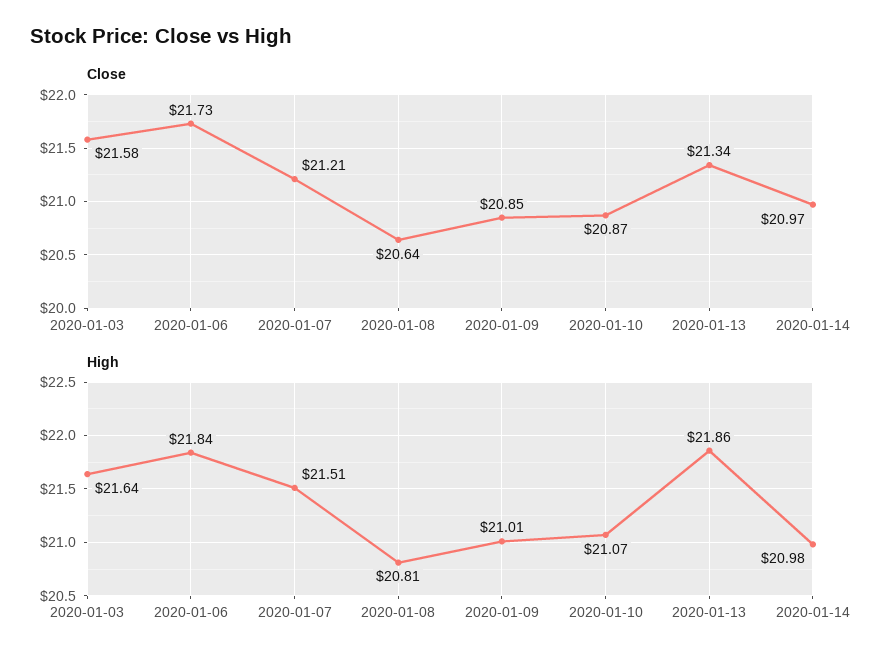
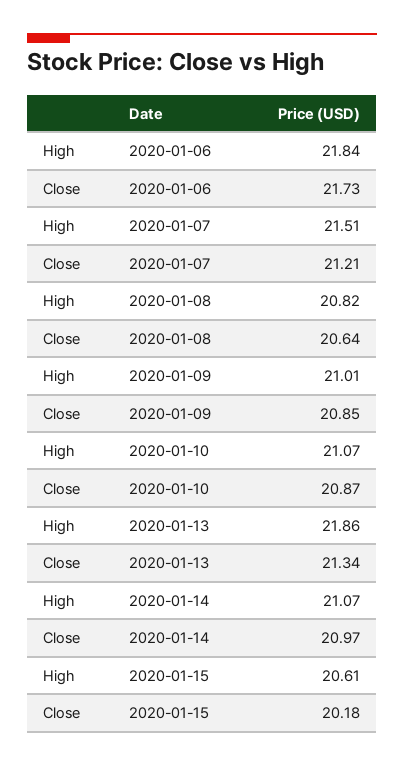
Close, 2020-01-03: 21.58 -> none
High, 2020-01-03: 21.64 -> none
High, 2020-01-08: 20.81 -> 20.82
High, 2020-01-14: 20.98 -> 21.07
High, 2020-01-15: none -> 20.61
Close, 2020-01-15: none -> 20.18

